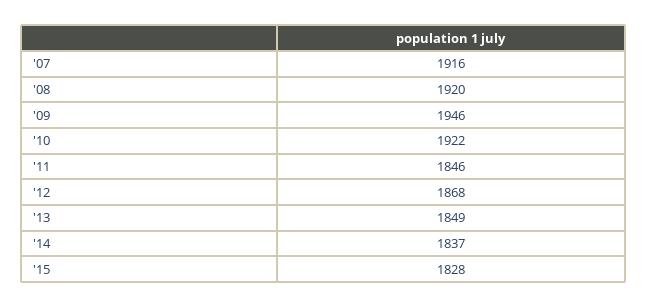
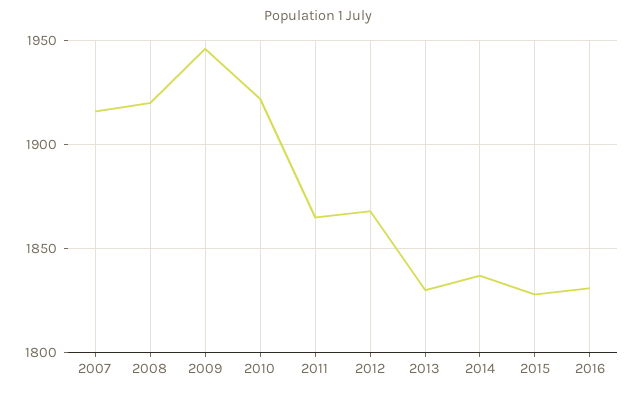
'11: 1846 -> 1865
'13: 1849 -> 1830
2016: none -> 1830

